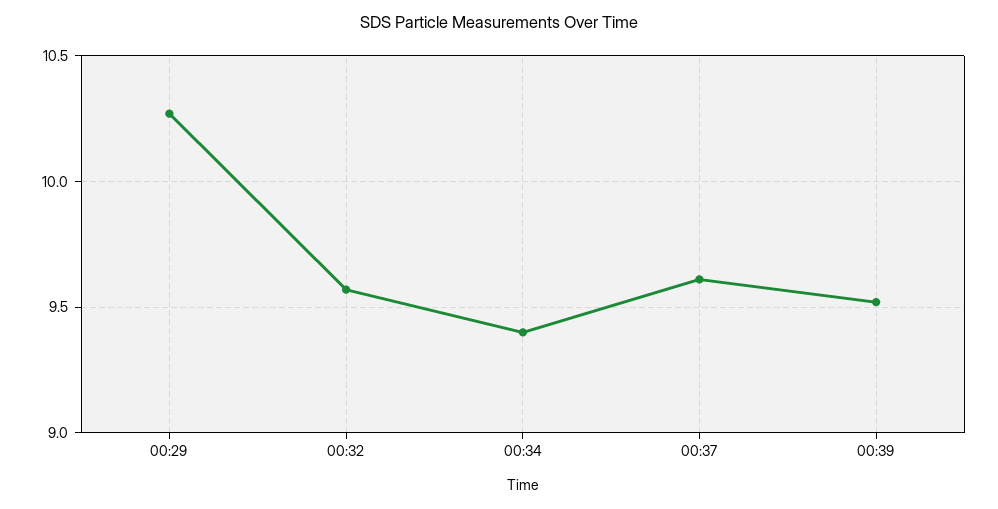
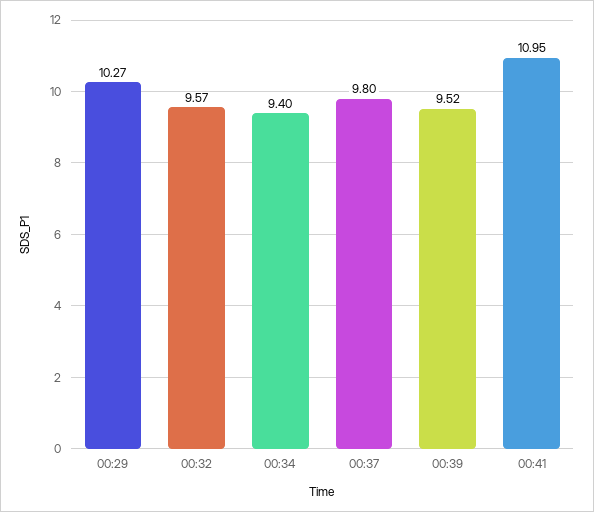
00:37: 9.6 -> 9.8
00:41: none -> 10.95

